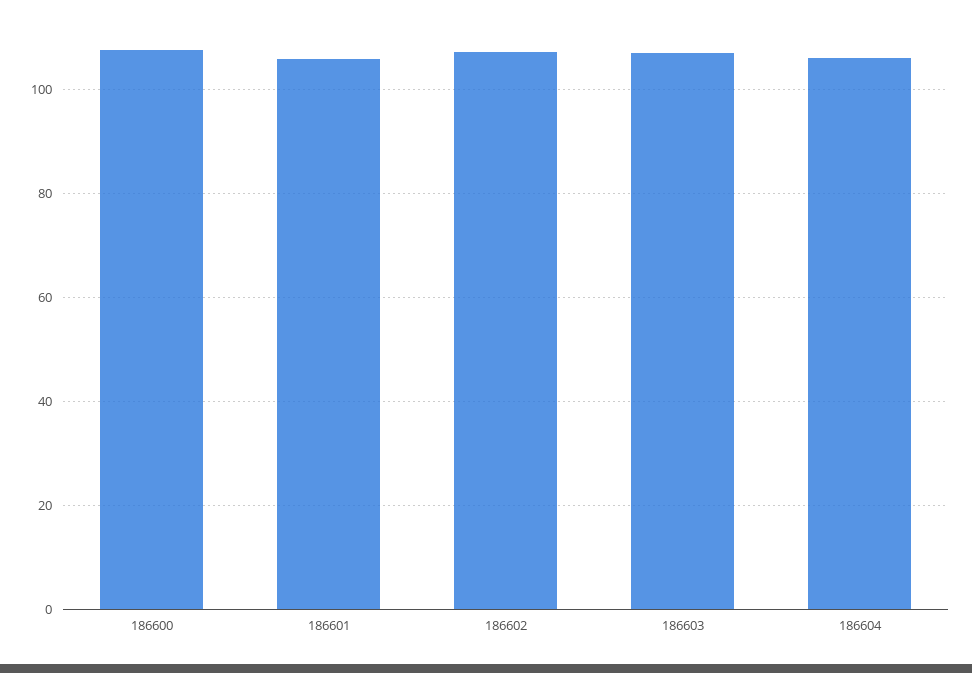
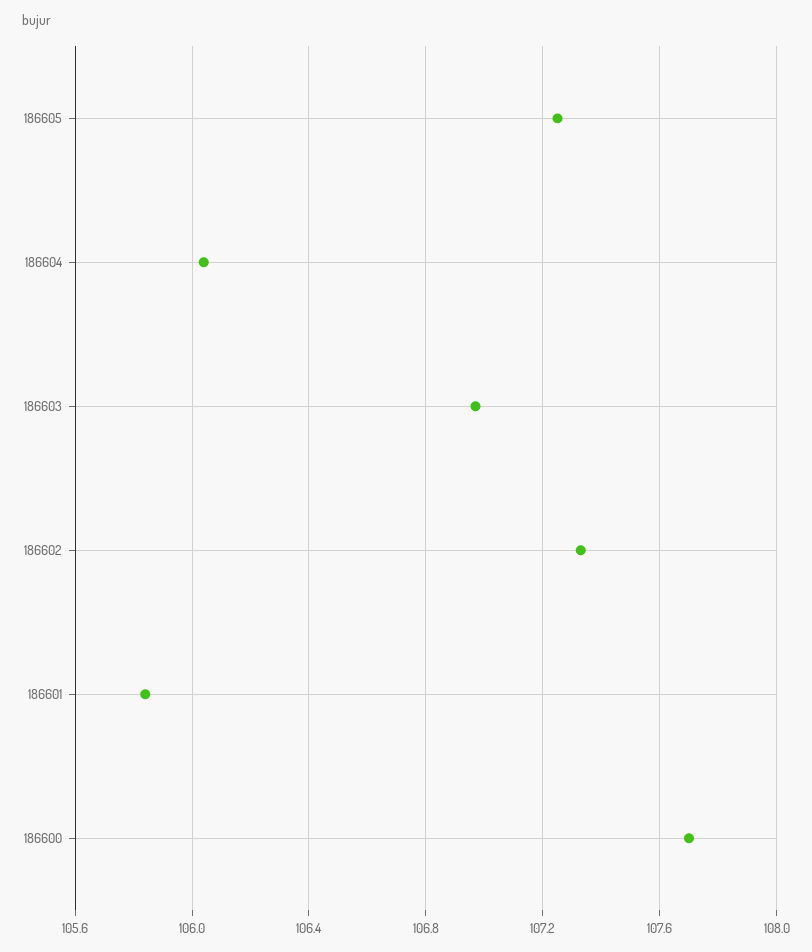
186605: none -> 107.25

